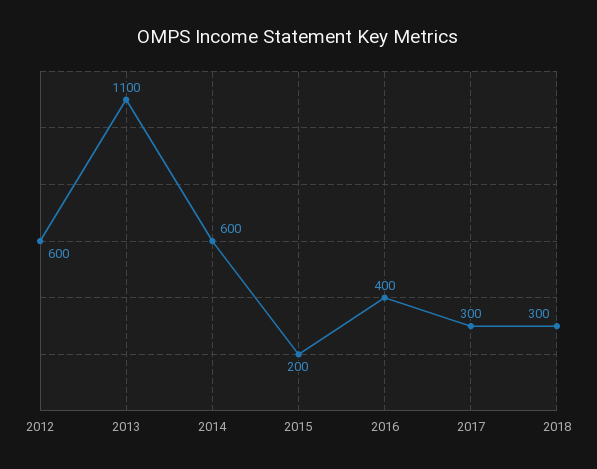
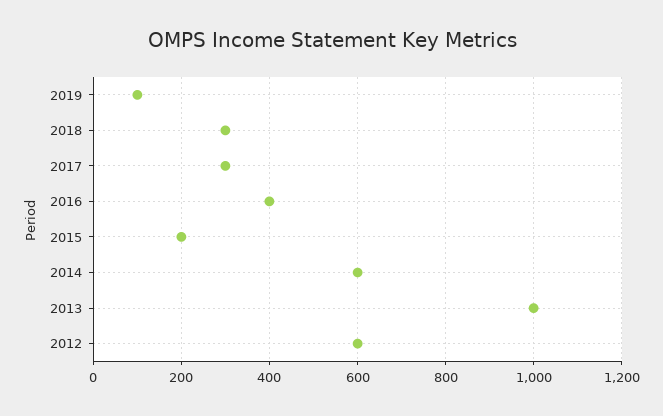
2013: 1100 -> 1000
2019: none -> 100

